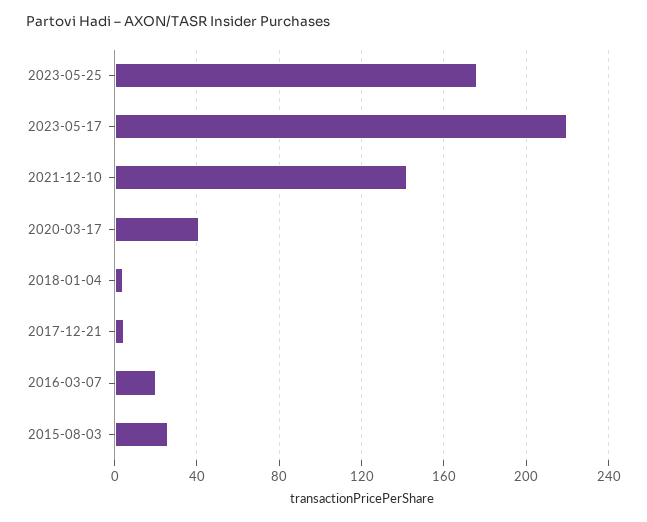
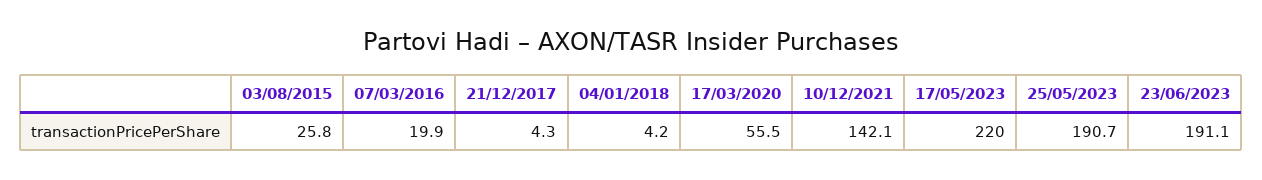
2023-05-25: 175 -> 190.7
2020-03-17: 40 -> 55.5
23/06/2023: none -> 191.1

